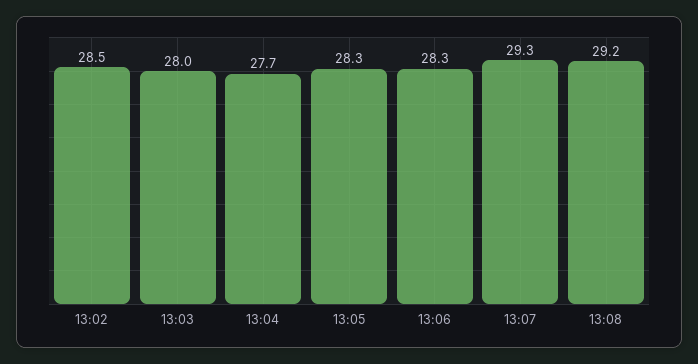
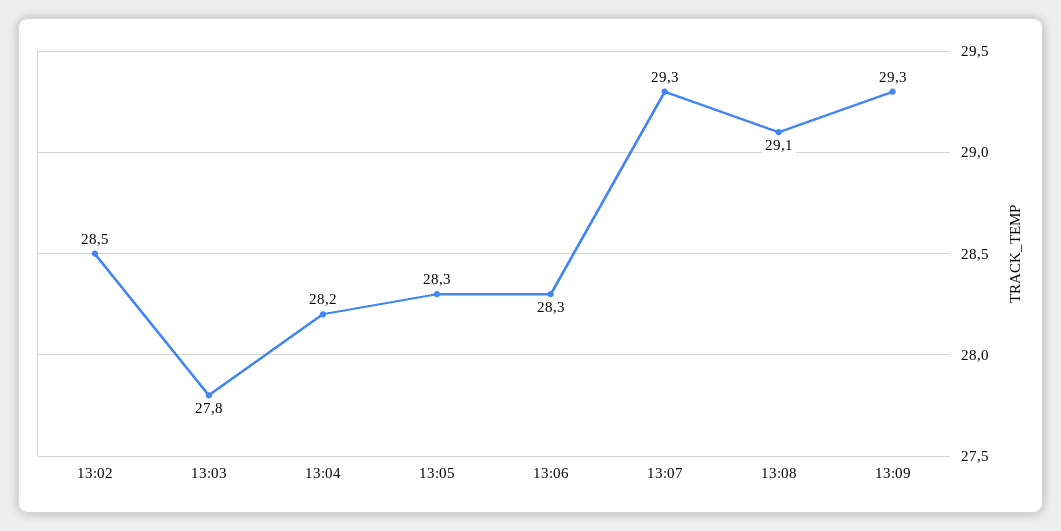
13:03: 28 -> 27.8
13:04: 27.7 -> 28.2
13:08: 29.2 -> 29.1
13:09: none -> 29.3

